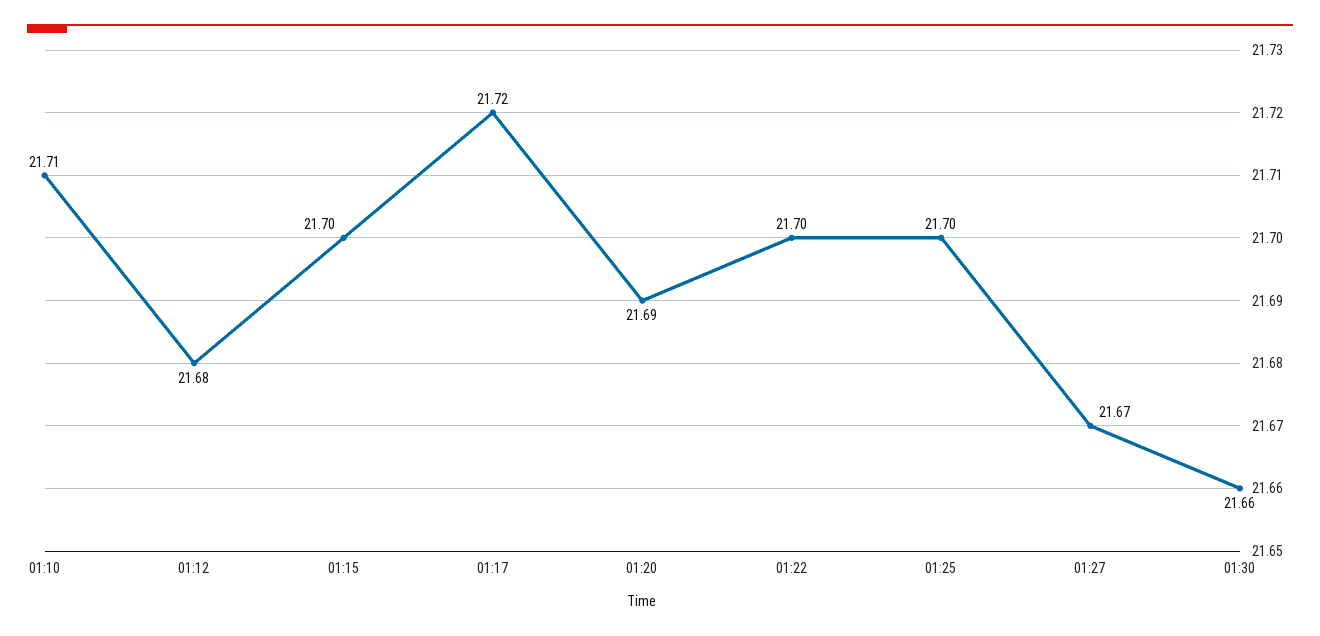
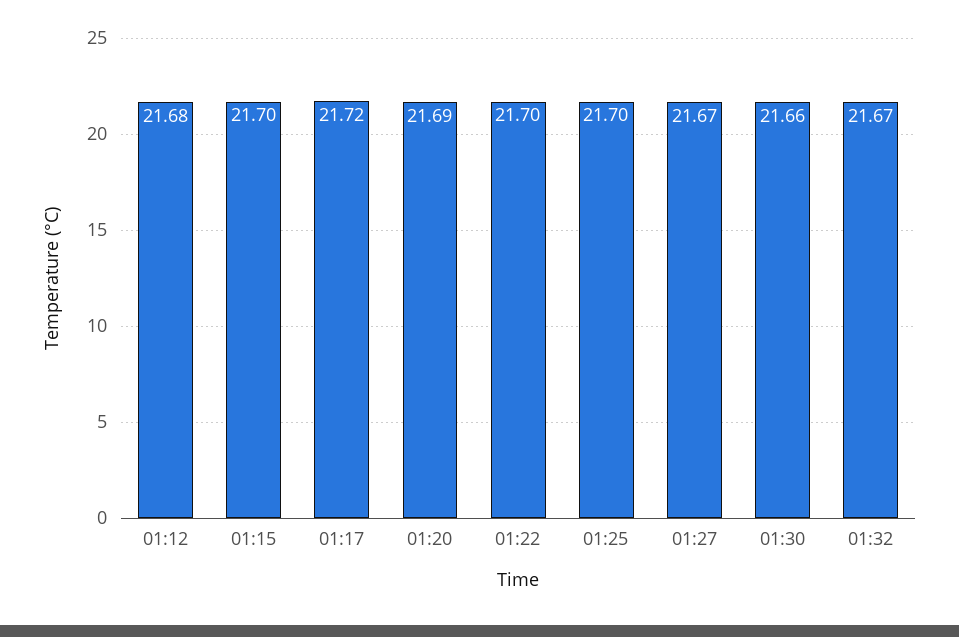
01:10: 21.71 -> none
01:32: none -> 21.67

